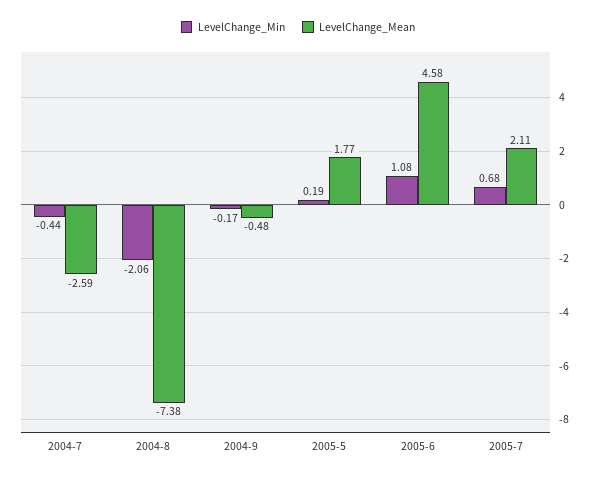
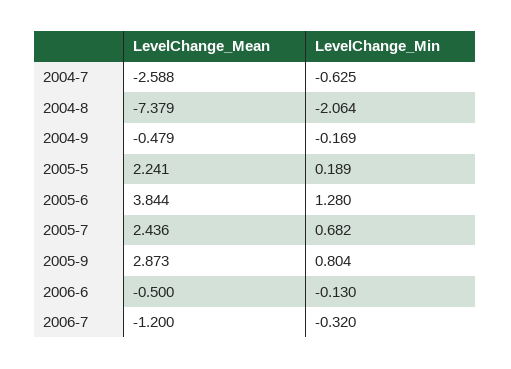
LevelChange_Min, 2004-7: -0.44 -> -0.625
LevelChange_Mean, 2005-5: 1.77 -> 2.241
LevelChange_Min, 2005-6: 1.08 -> 1.28
LevelChange_Mean, 2005-6: 4.58 -> 3.844
LevelChange_Mean, 2005-7: 2.11 -> 2.436
LevelChange_Mean, 2005-9: none -> 2.873
LevelChange_Min, 2005-9: none -> 0.804
LevelChange_Mean, 2006-6: none -> -0.5
LevelChange_Min, 2006-6: none -> -0.13
LevelChange_Mean, 2006-7: none -> -1.2
LevelChange_Min, 2006-7: none -> -0.32

